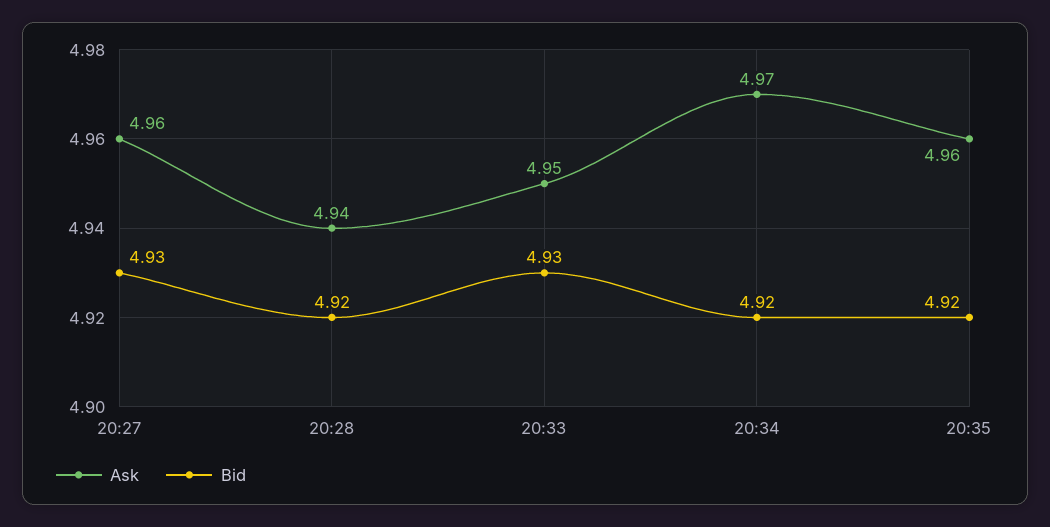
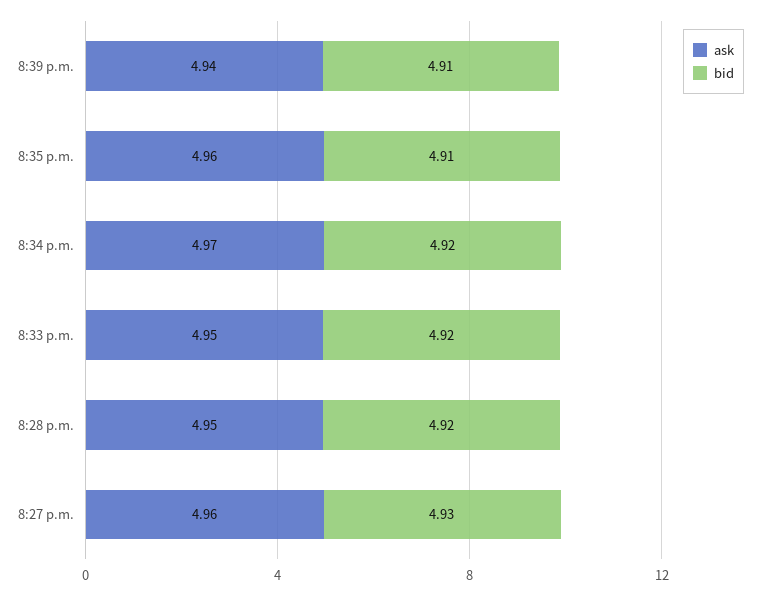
Ask, 20:28: 4.94 -> 4.95
Bid, 20:33: 4.93 -> 4.92
Bid, 20:35: 4.92 -> 4.91
Ask, 8:39 p.m.: none -> 4.94
Bid, 8:39 p.m.: none -> 4.91

